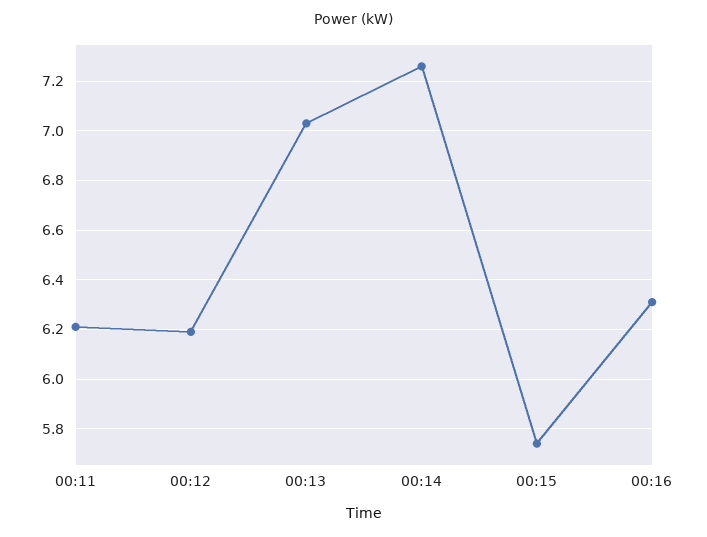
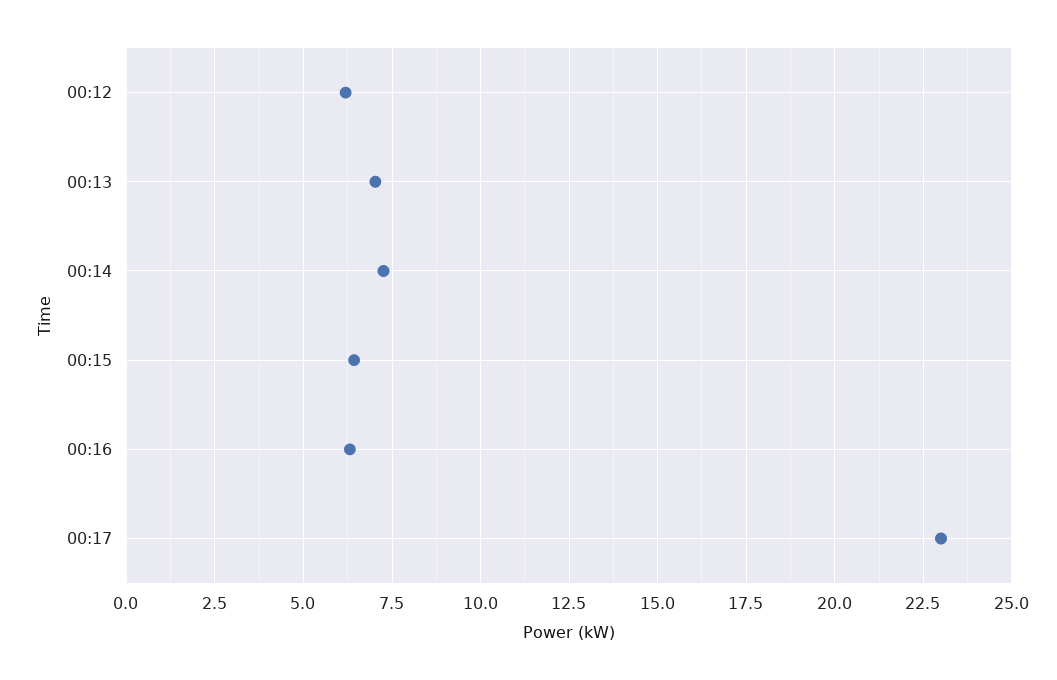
00:11: 6.2 -> none
00:15: 5.75 -> 6.5
00:17: none -> 23

